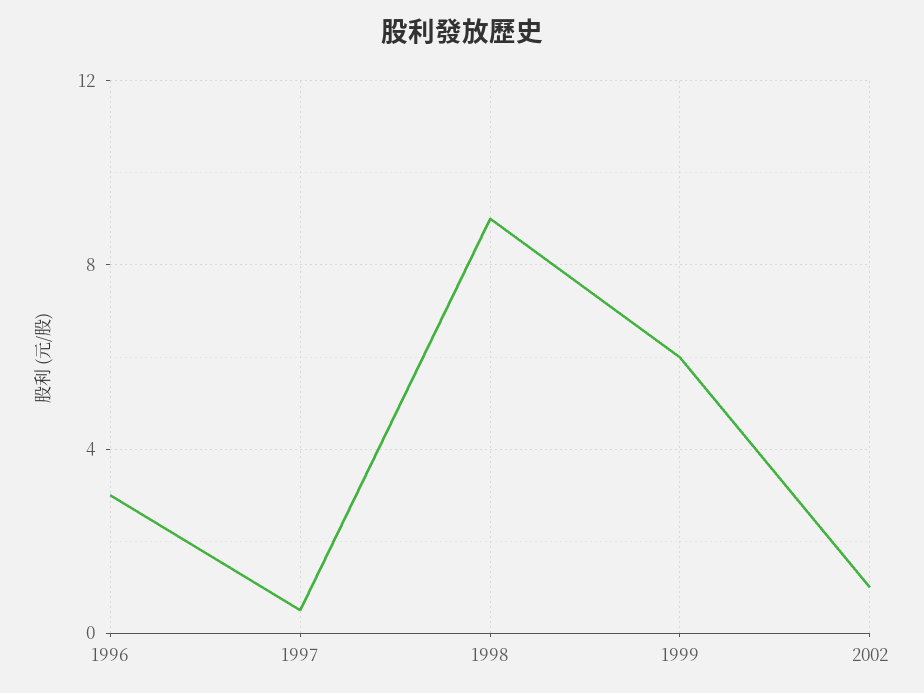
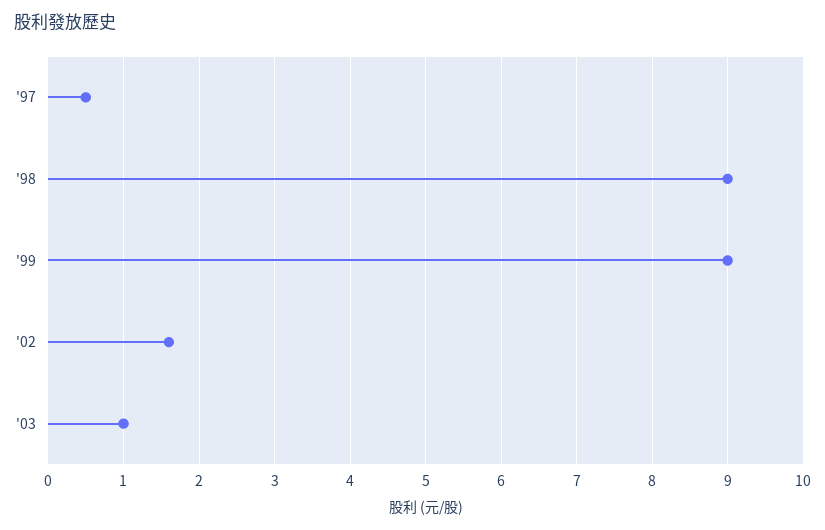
1996: 3 -> none
1999: 6 -> 9
2002: 1 -> 1.6
'03: none -> 1

